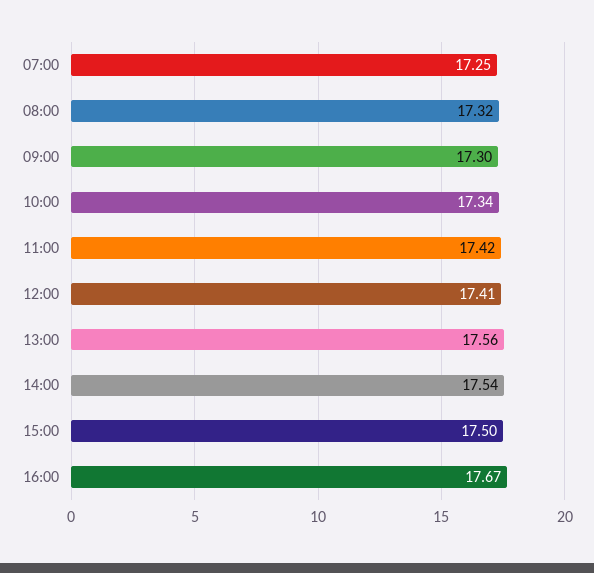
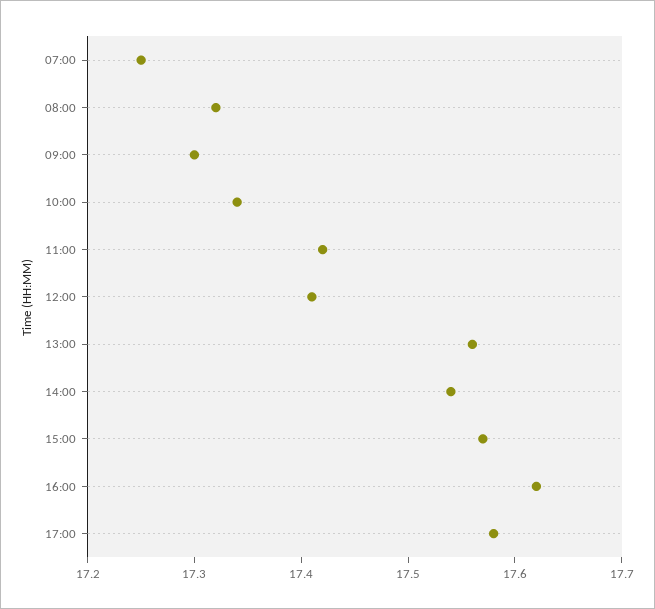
15:00: 17.5 -> 17.57
16:00: 17.67 -> 17.62
17:00: none -> 17.58

